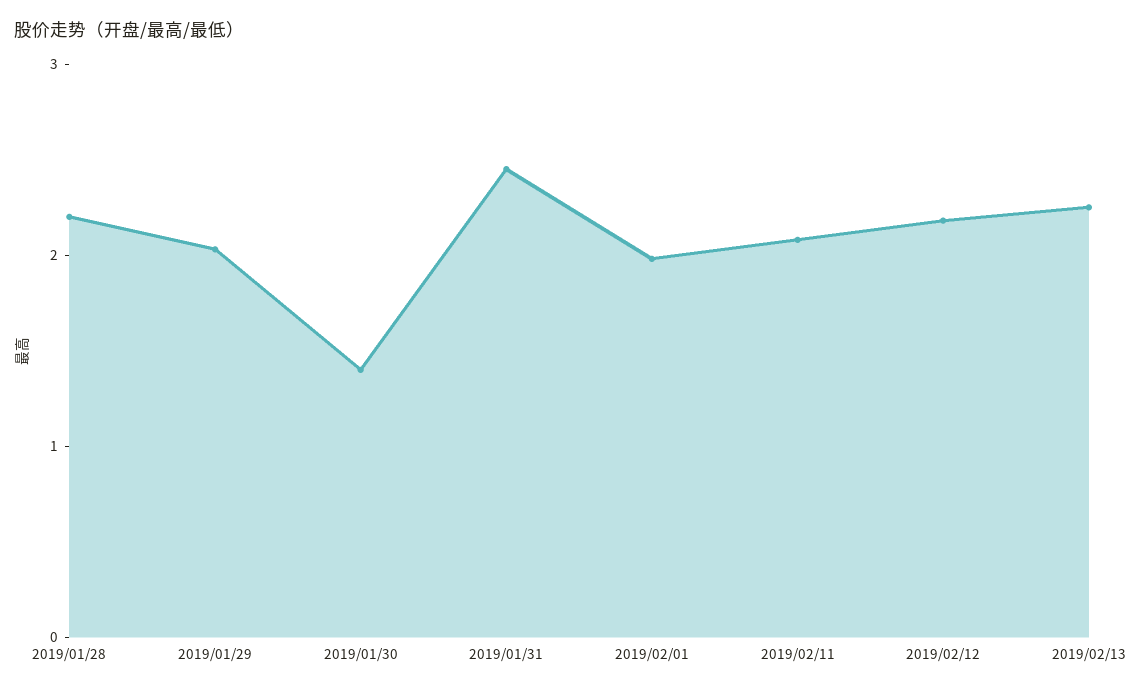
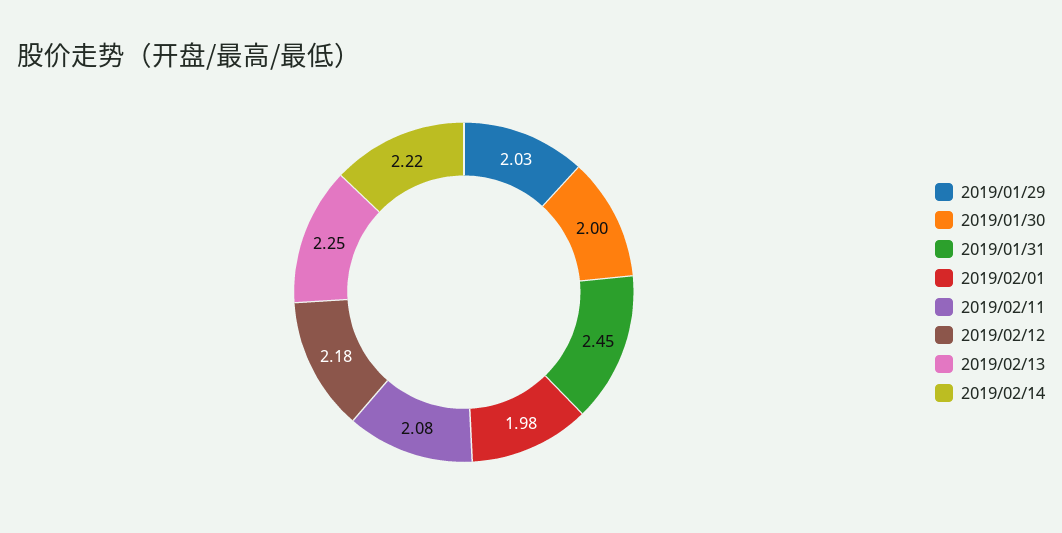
2019/01/28: 2.2 -> none
2019/01/30: 1.4 -> 2
2019/02/14: none -> 2.22

